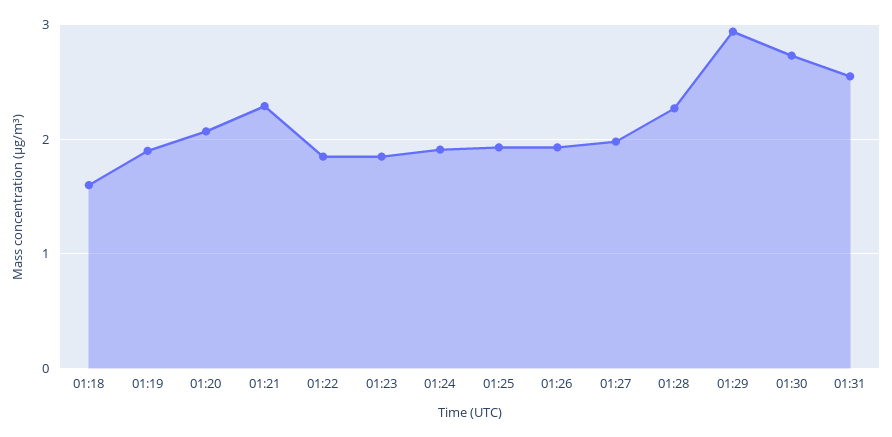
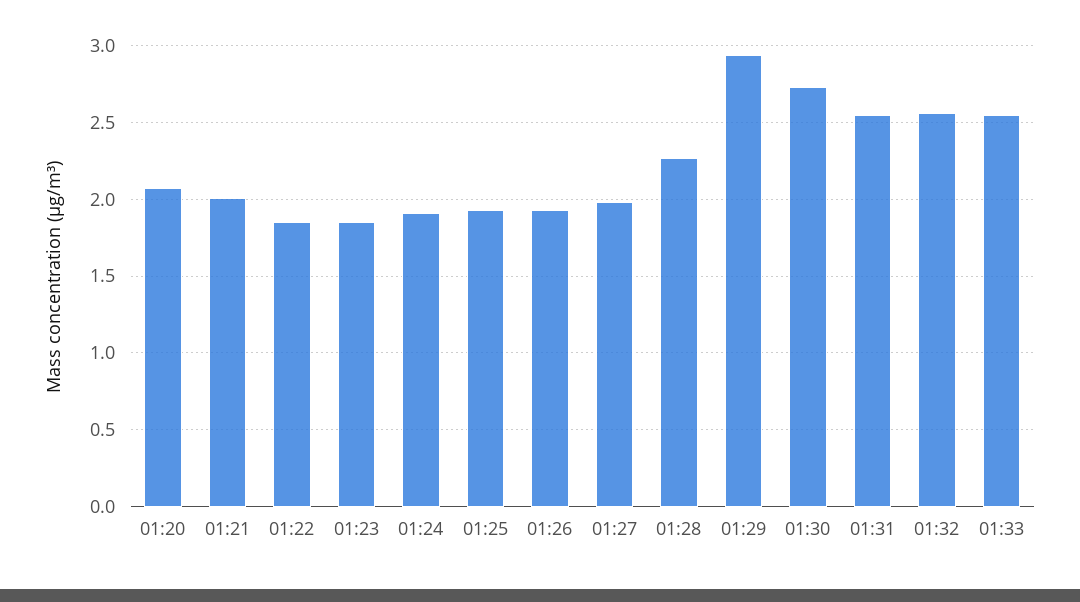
01:18: 1.6 -> none
01:19: 1.9 -> none
01:21: 2.3 -> 2
01:32: none -> 2.55
01:33: none -> 2.55

